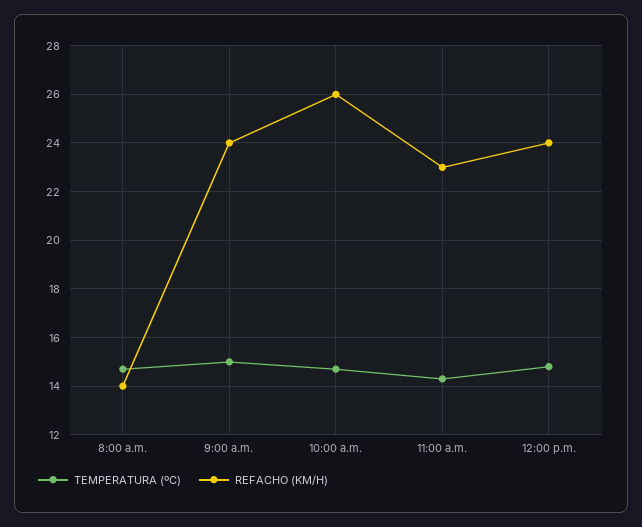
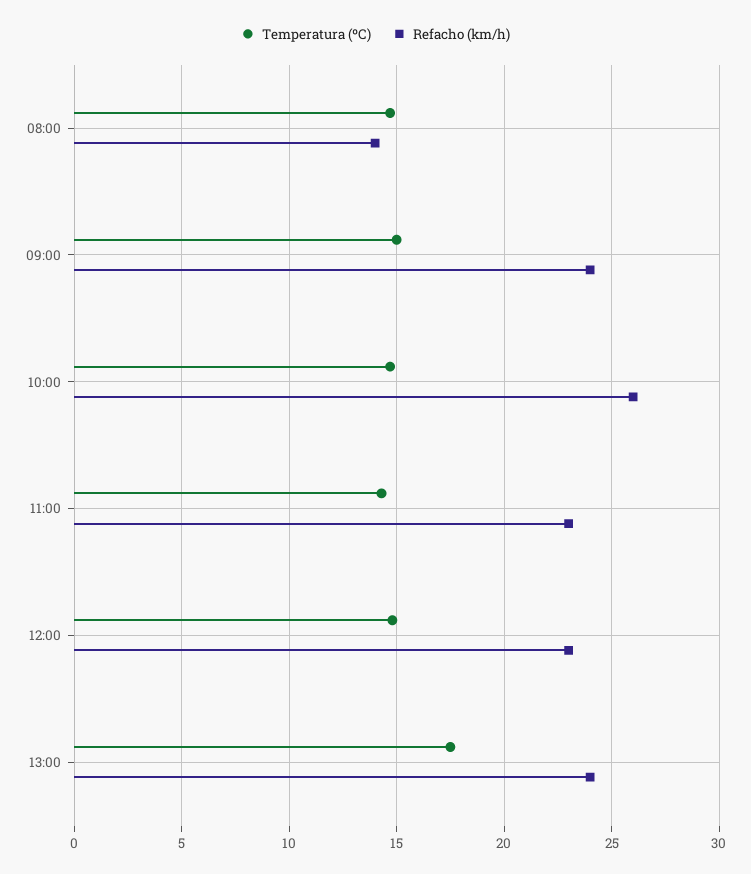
REFACHO (KM/H), 12:00 p.m.: 24 -> 23
TEMPERATURA (ºC), 13:00: none -> 17.5
REFACHO (KM/H), 13:00: none -> 24

